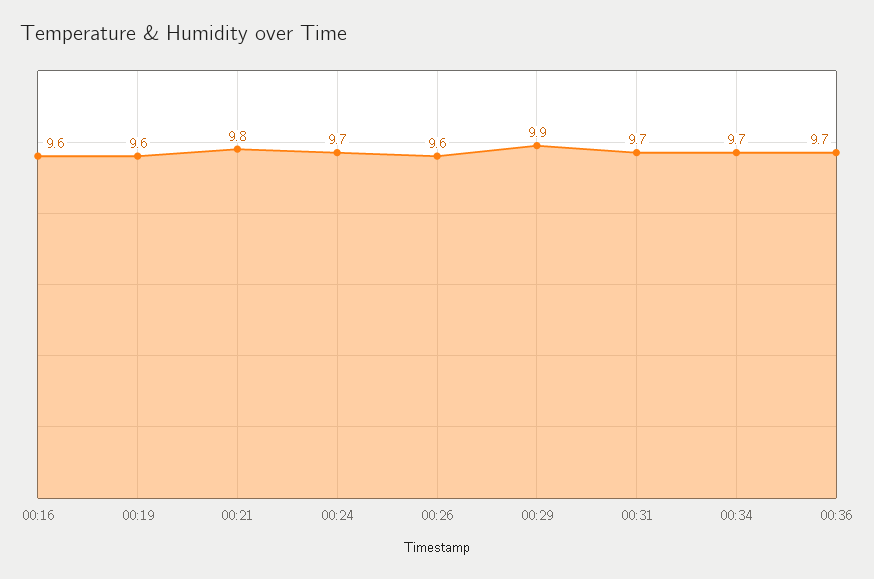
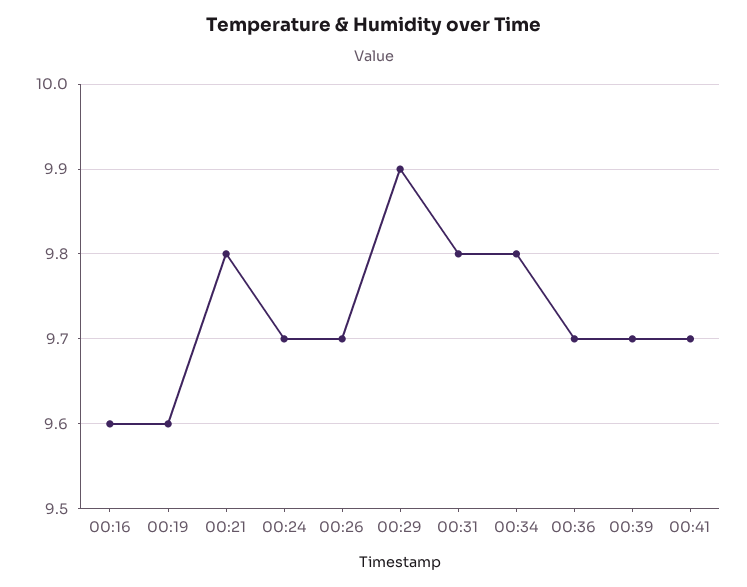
00:26: 9.6 -> 9.7
00:31: 9.7 -> 9.8
00:34: 9.7 -> 9.8
00:39: none -> 9.7
00:41: none -> 9.7

